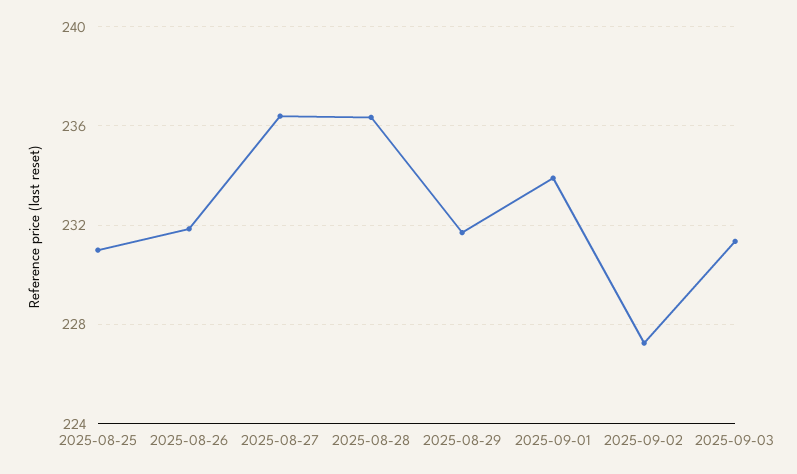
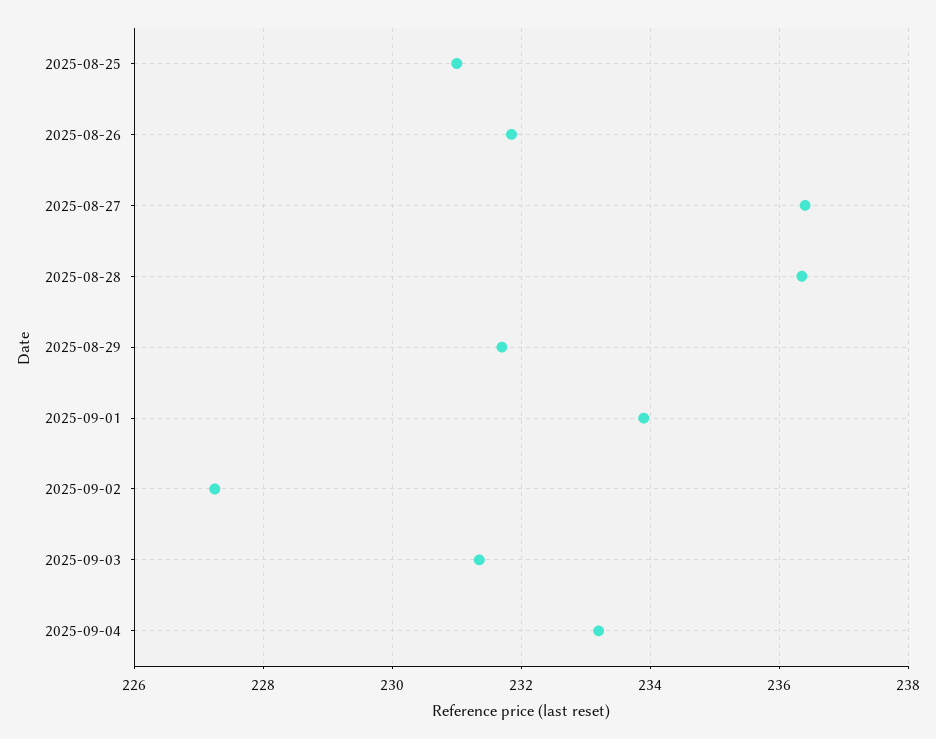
2025-09-04: none -> 233.2

